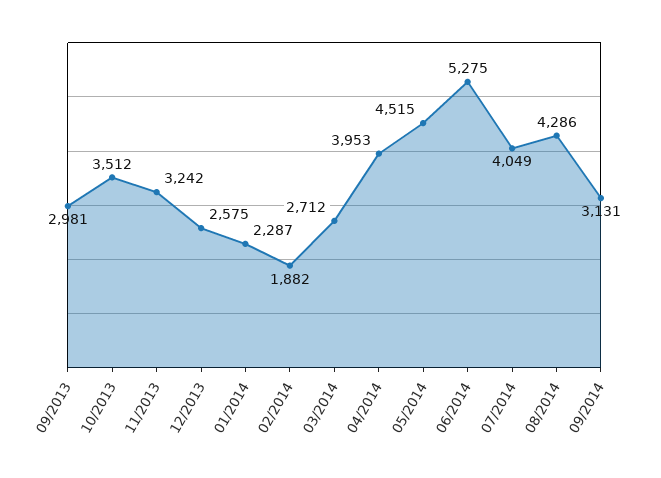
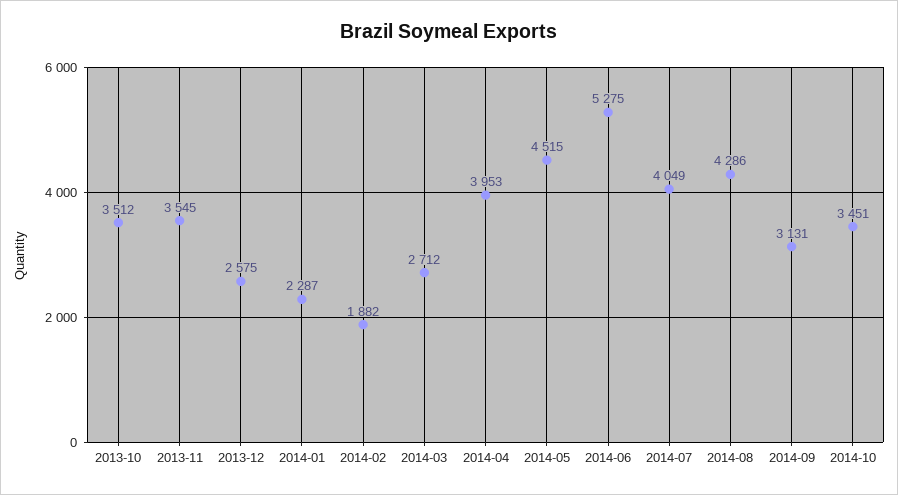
09/2013: 2981 -> none
11/2013: 3242 -> 3545
2014-10: none -> 3451

